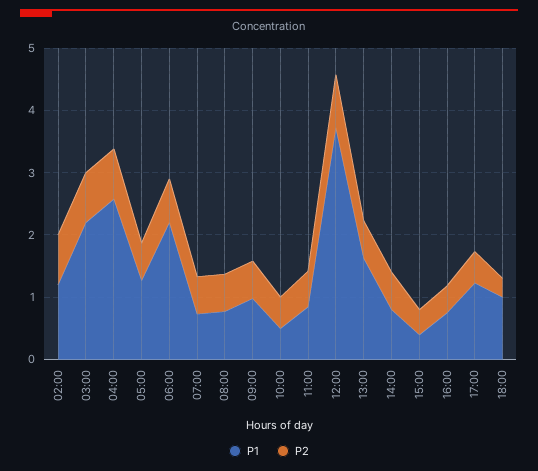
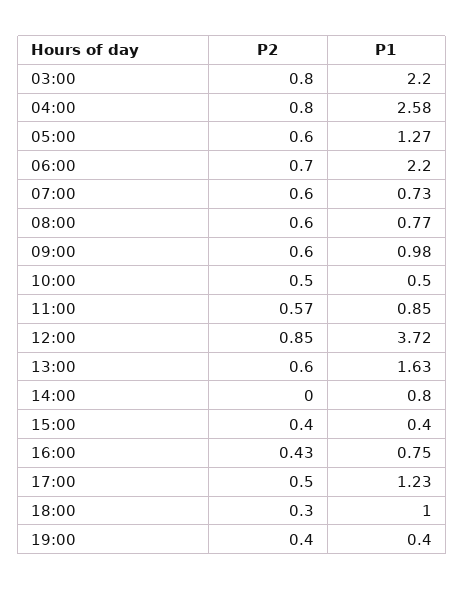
P1, 02:00: 1.2 -> none
P2, 02:00: 0.8 -> none
P2, 14:00: 0.6 -> 0
P2, 19:00: none -> 0.4
P1, 19:00: none -> 0.4

